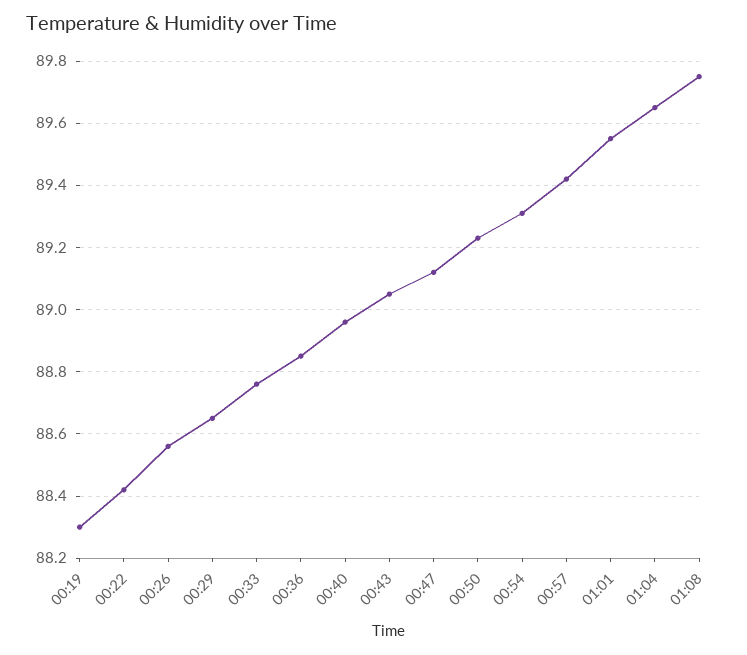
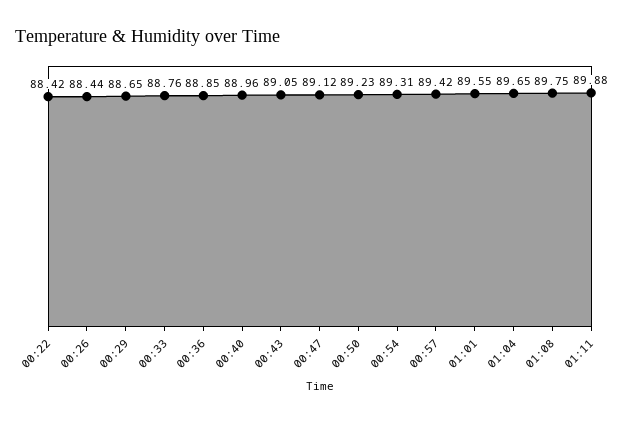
00:19: 88.3 -> none
00:26: 88.55 -> 88.44
01:11: none -> 89.88

